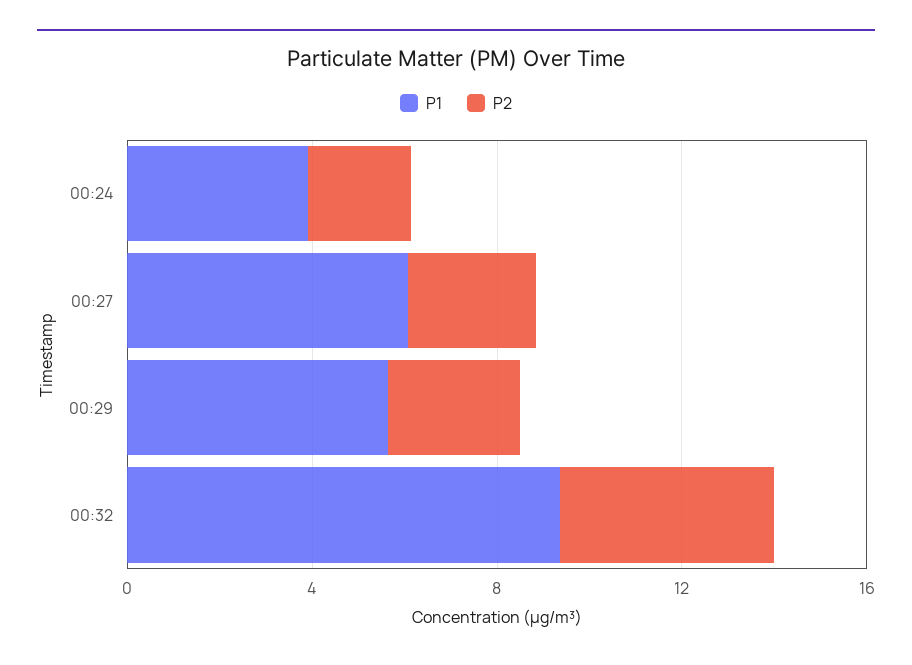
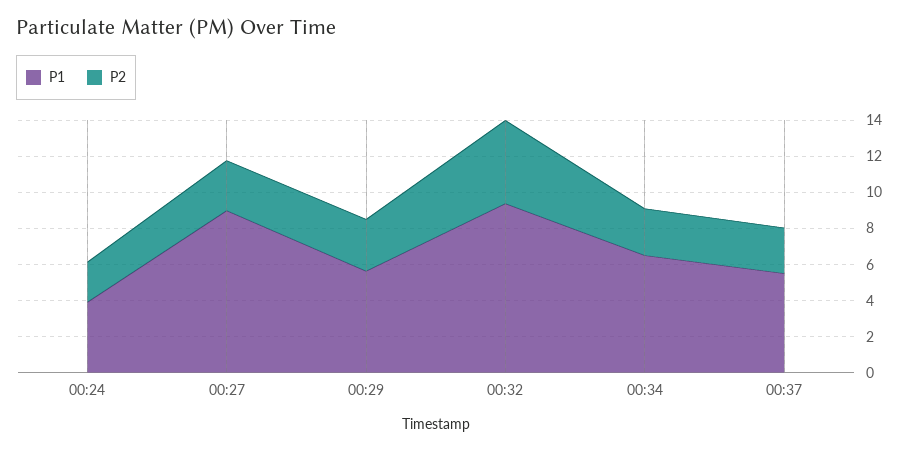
P1, 00:27: 6 -> 9
P1, 00:34: none -> 6.5
P2, 00:34: none -> 2.5
P1, 00:37: none -> 5.5
P2, 00:37: none -> 2.5

